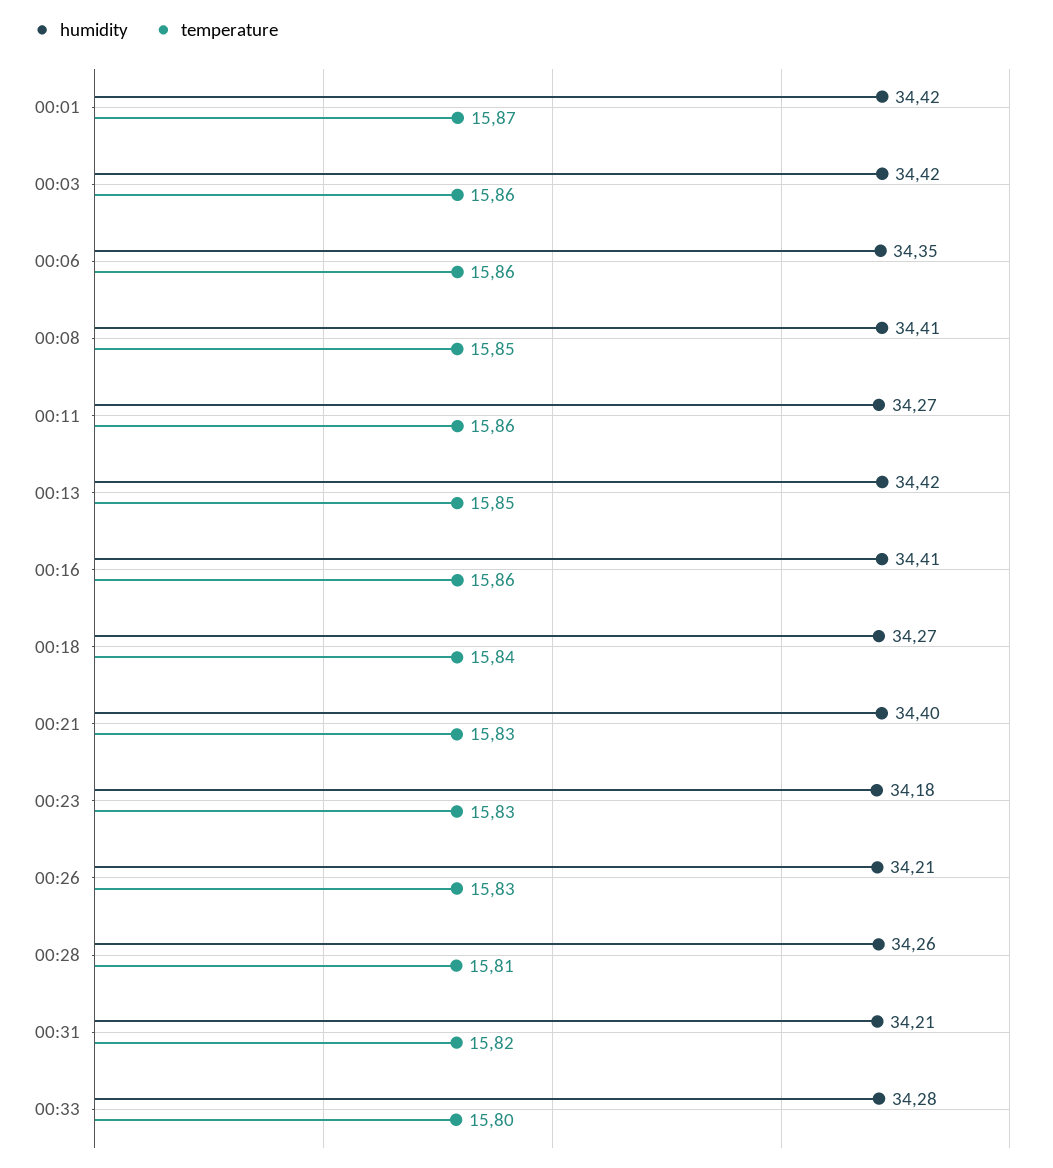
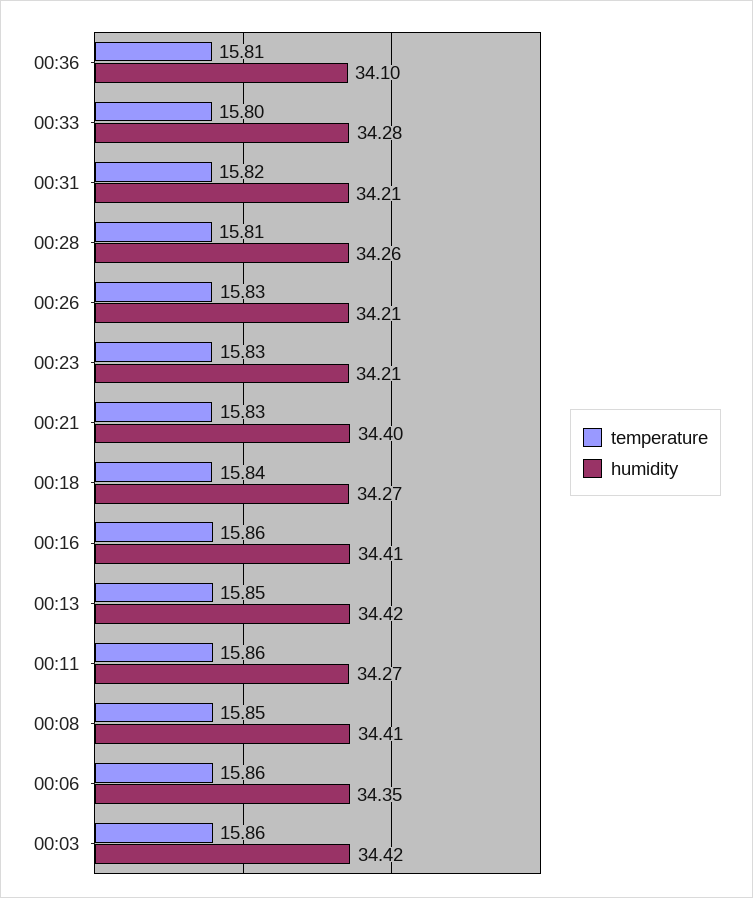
humidity, 00:01: 34.42 -> none
temperature, 00:01: 15.87 -> none
humidity, 00:23: 34.18 -> 34.21
temperature, 00:36: none -> 15.81
humidity, 00:36: none -> 34.1

